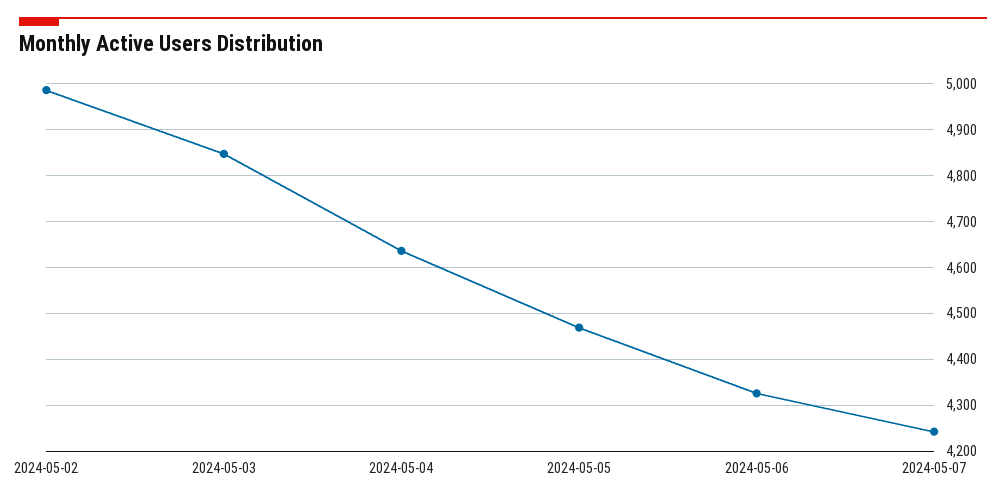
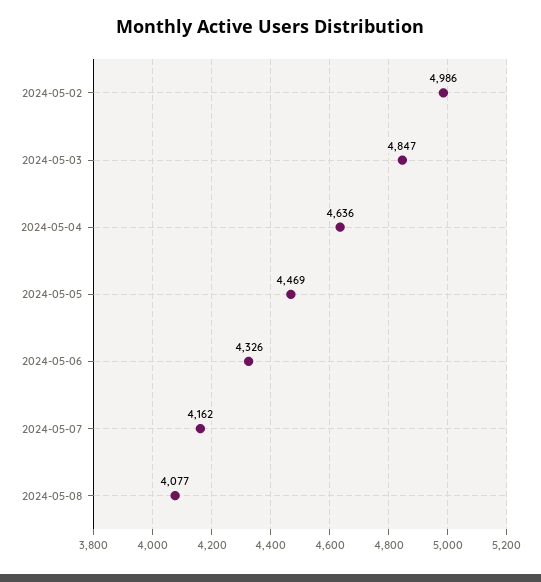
2024-05-07: 4240 -> 4162
2024-05-08: none -> 4077

